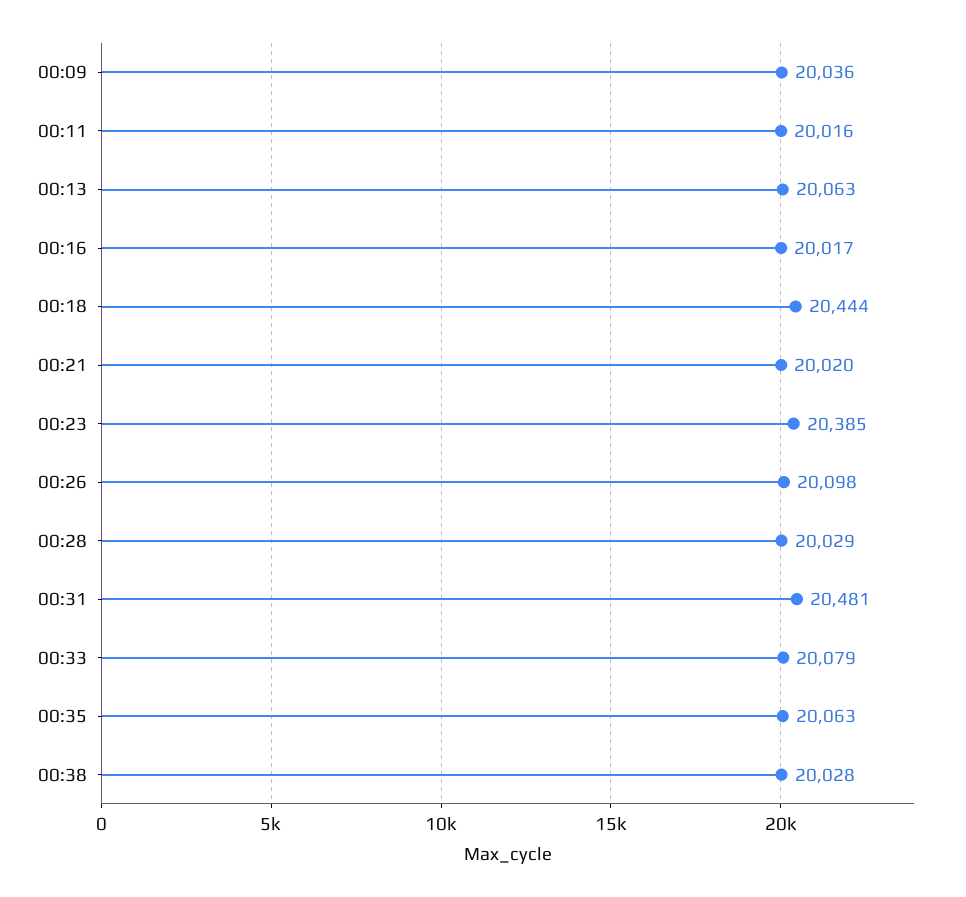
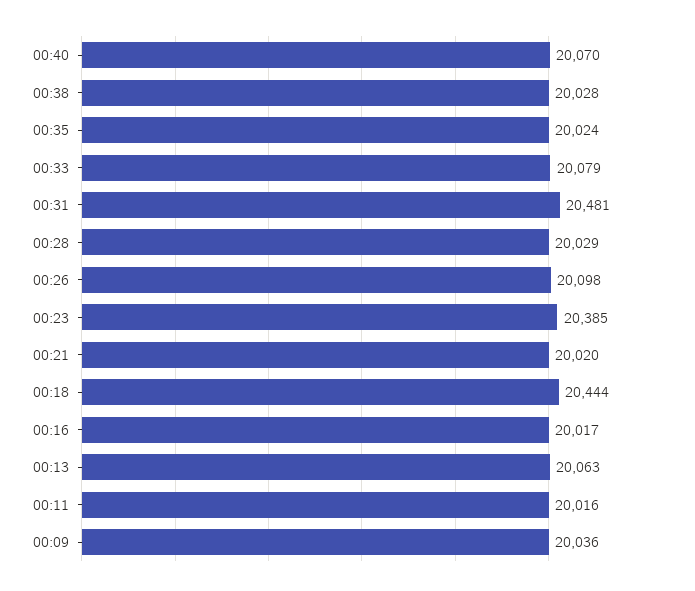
00:35: 20063 -> 20024
00:40: none -> 20070

